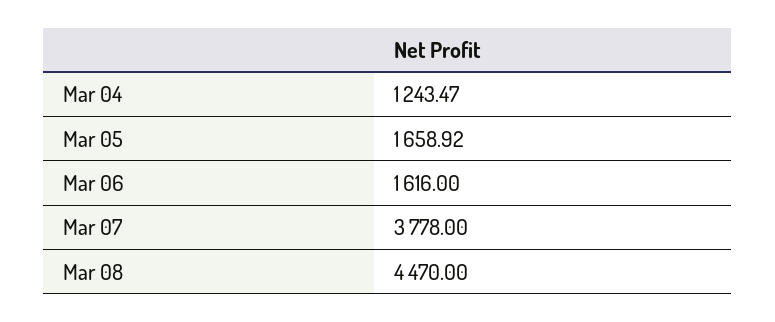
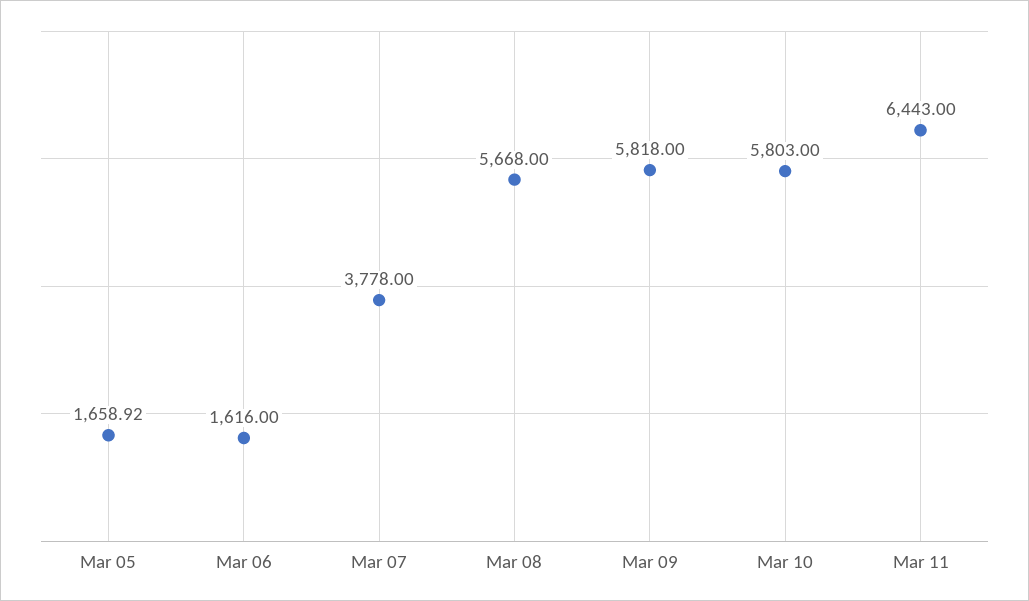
Mar 04: 1243.47 -> none
Mar 08: 4470 -> 5668
Mar 09: none -> 5818
Mar 10: none -> 5803
Mar 11: none -> 6443

